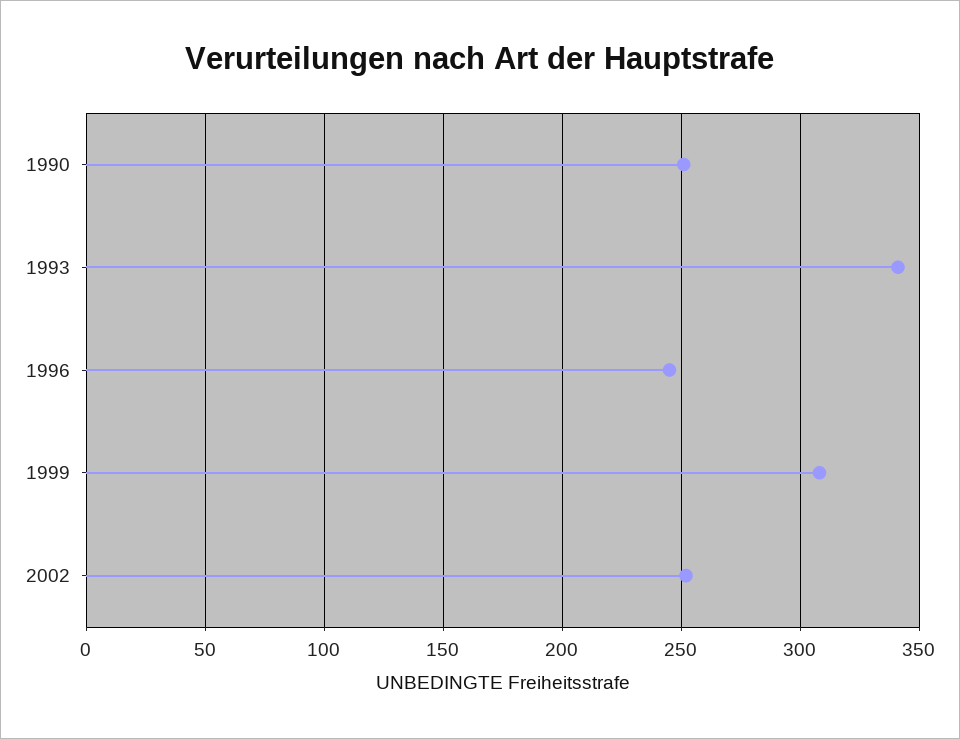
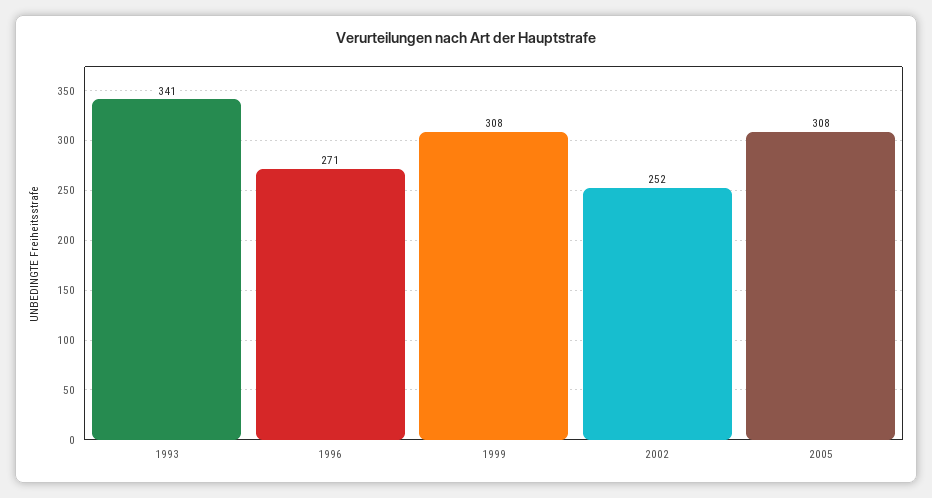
1990: 250 -> none
1996: 245 -> 271
2005: none -> 308

